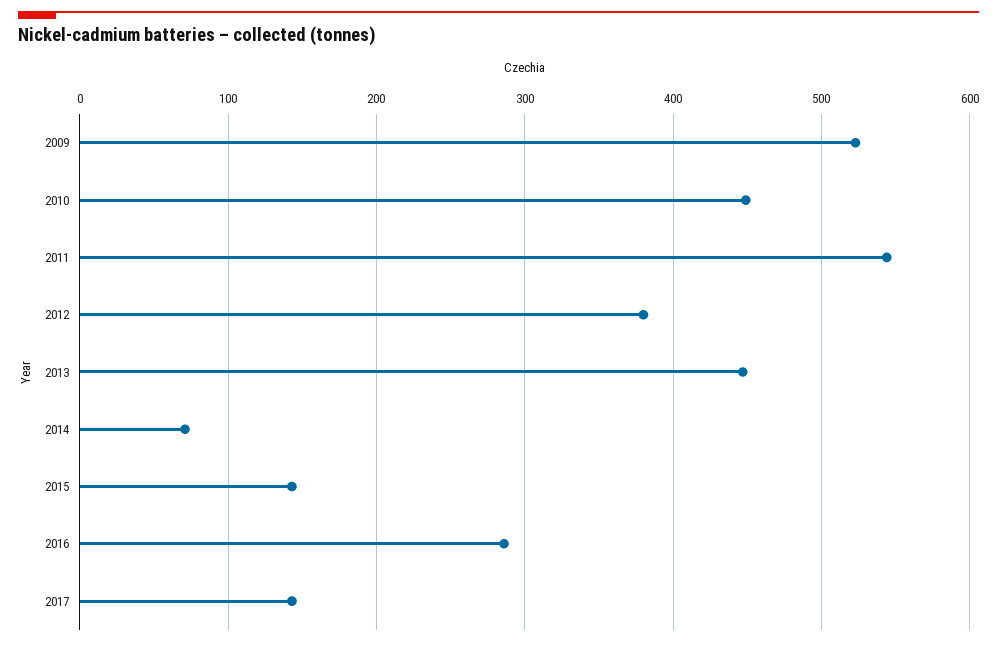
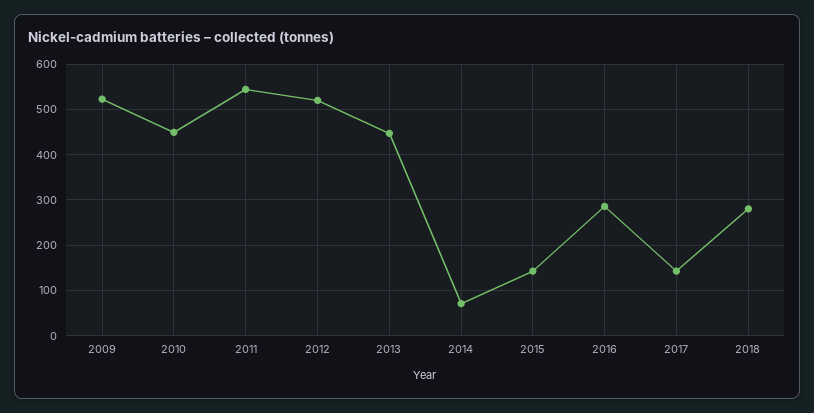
2012: 380 -> 520
2018: none -> 280

